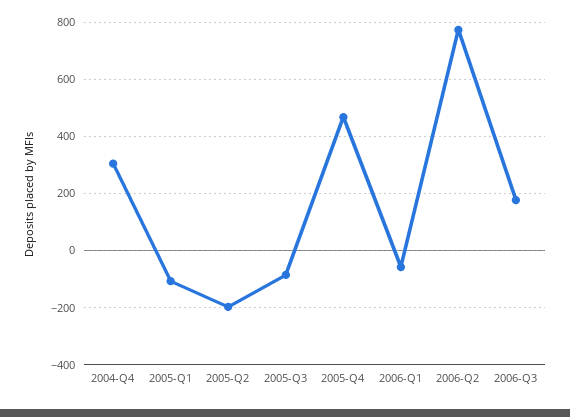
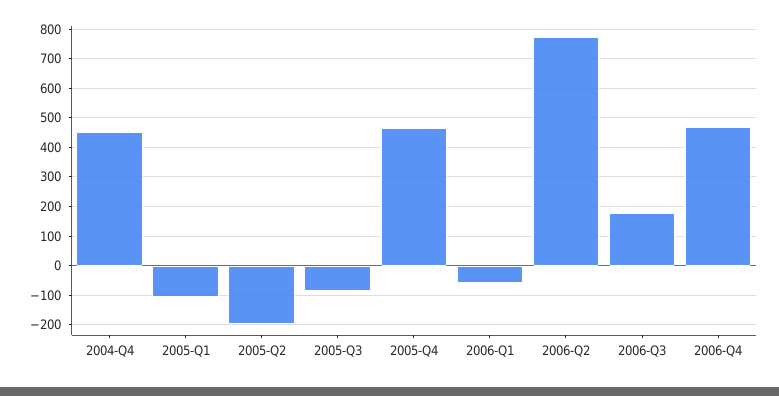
2004-Q4: 300 -> 450
2006-Q4: none -> 475

